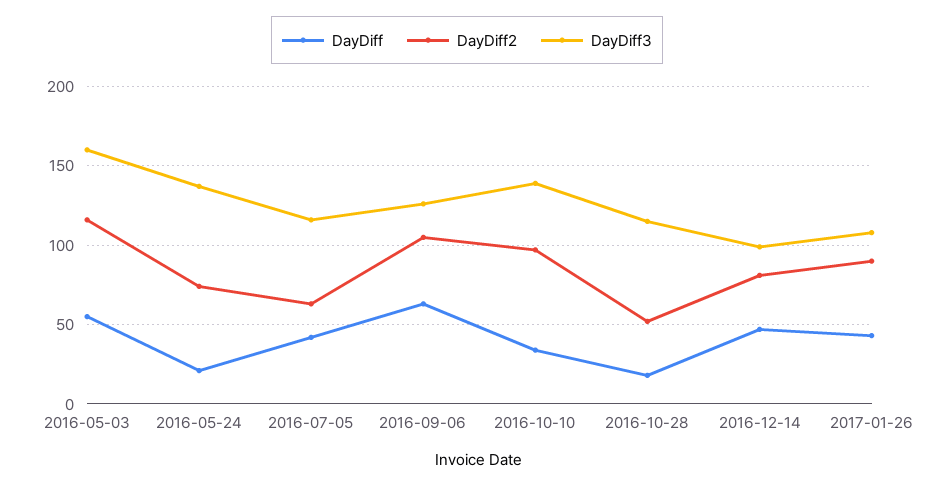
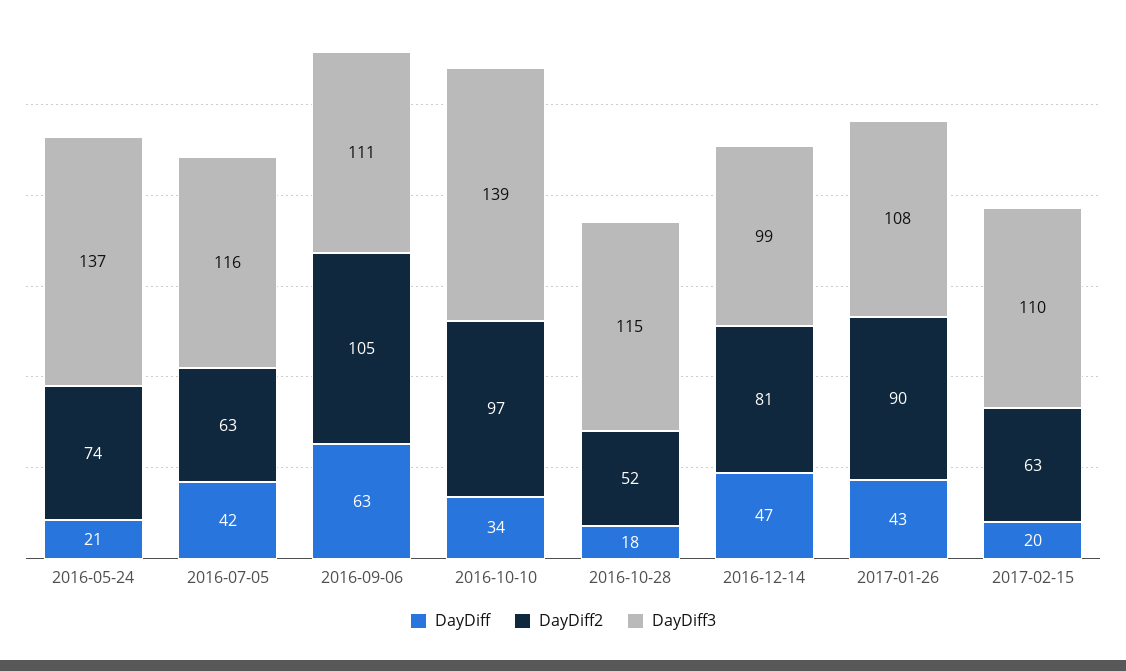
DayDiff, 2016-05-03: 55 -> none
DayDiff2, 2016-05-03: 115 -> none
DayDiff3, 2016-05-03: 160 -> none
DayDiff3, 2016-09-06: 125 -> 111
DayDiff, 2017-02-15: none -> 20
DayDiff2, 2017-02-15: none -> 63
DayDiff3, 2017-02-15: none -> 110

